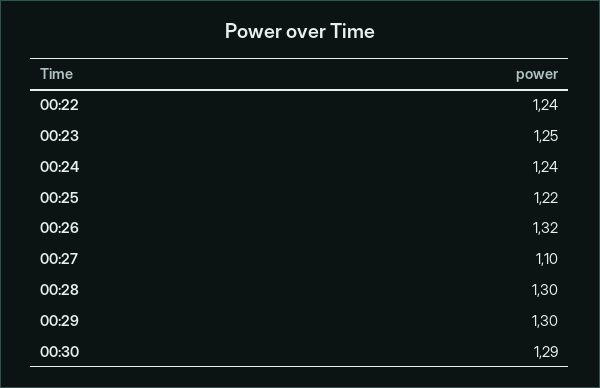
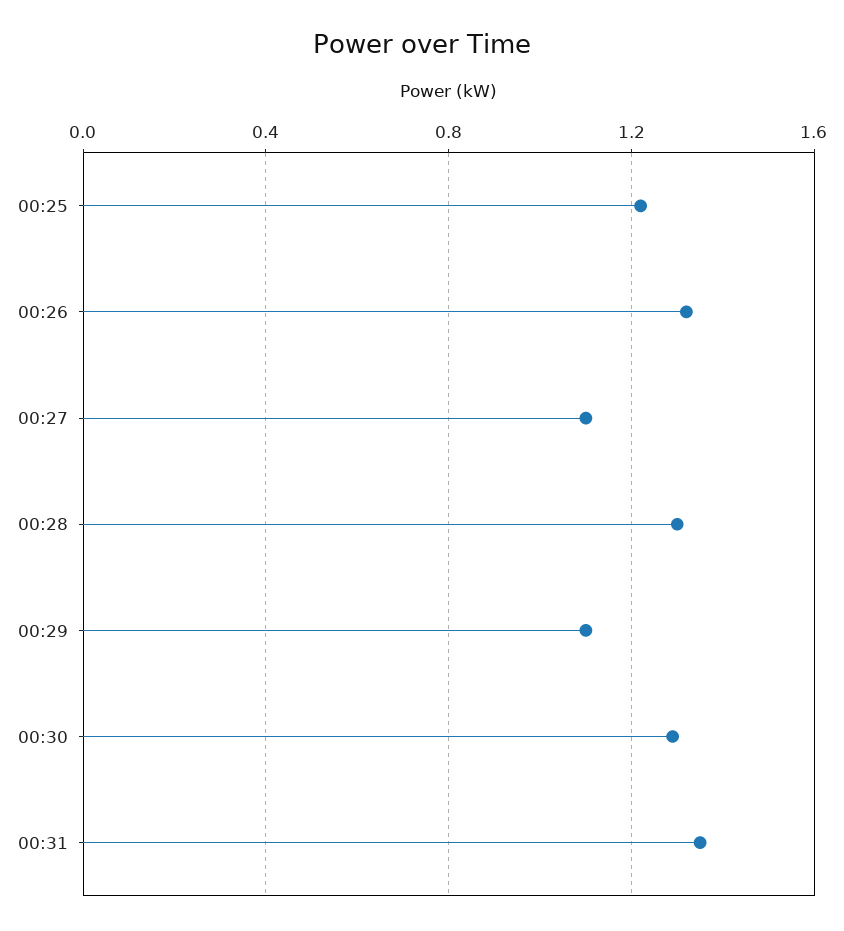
00:22: 1.24 -> none
00:23: 1.25 -> none
00:24: 1.24 -> none
00:29: 1.3 -> 1.1
00:31: none -> 1.35

